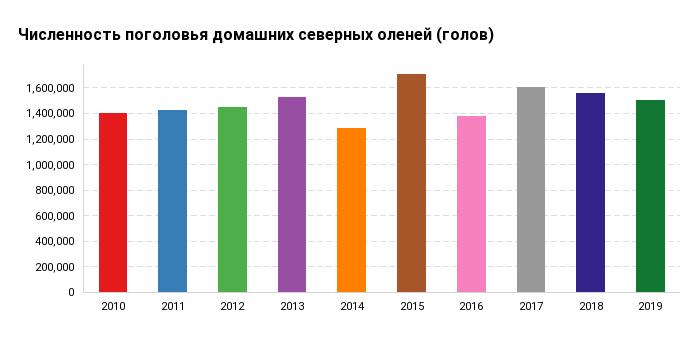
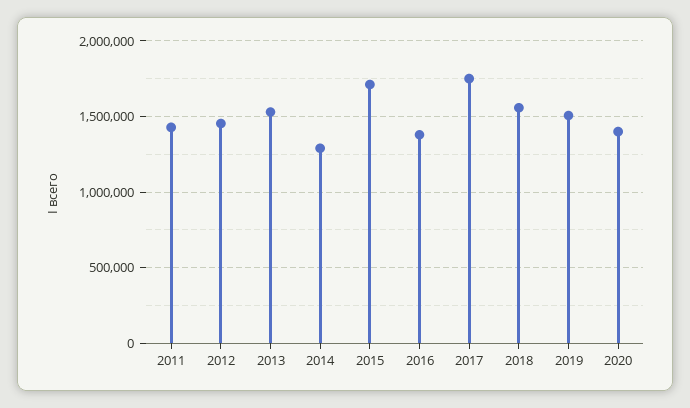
2010: 1400000 -> none
2017: 1600000 -> 1750000
2020: none -> 1400000

